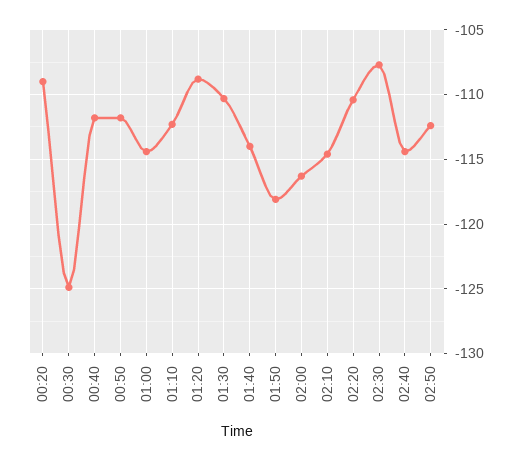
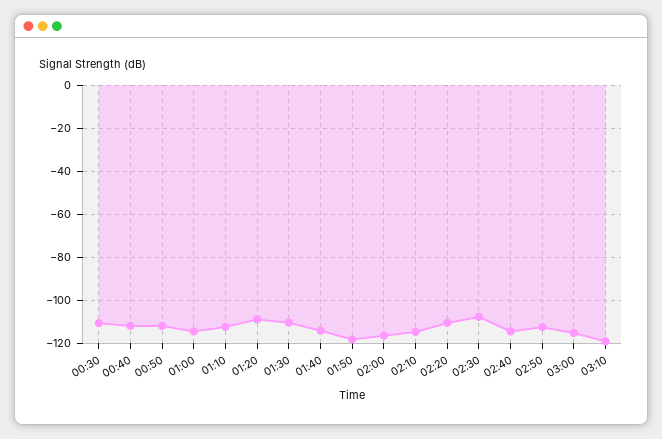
00:20: -109 -> none
00:30: -125 -> -110
03:00: none -> -115
03:10: none -> -120

